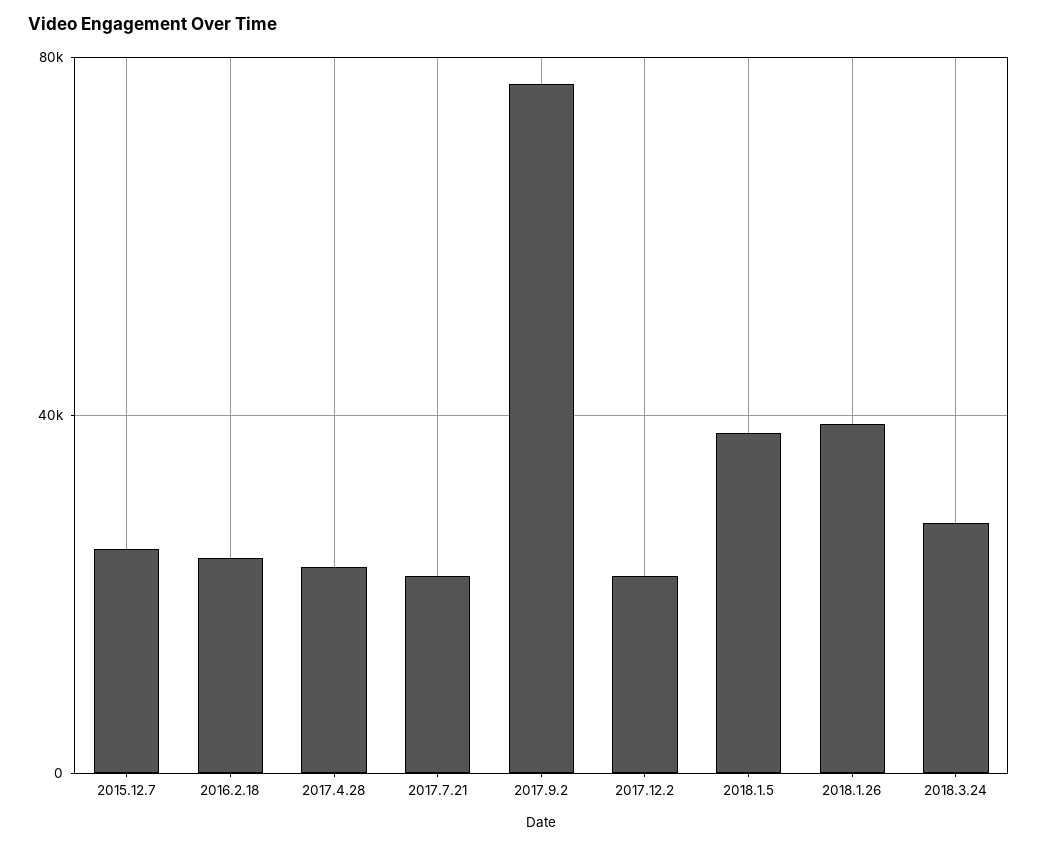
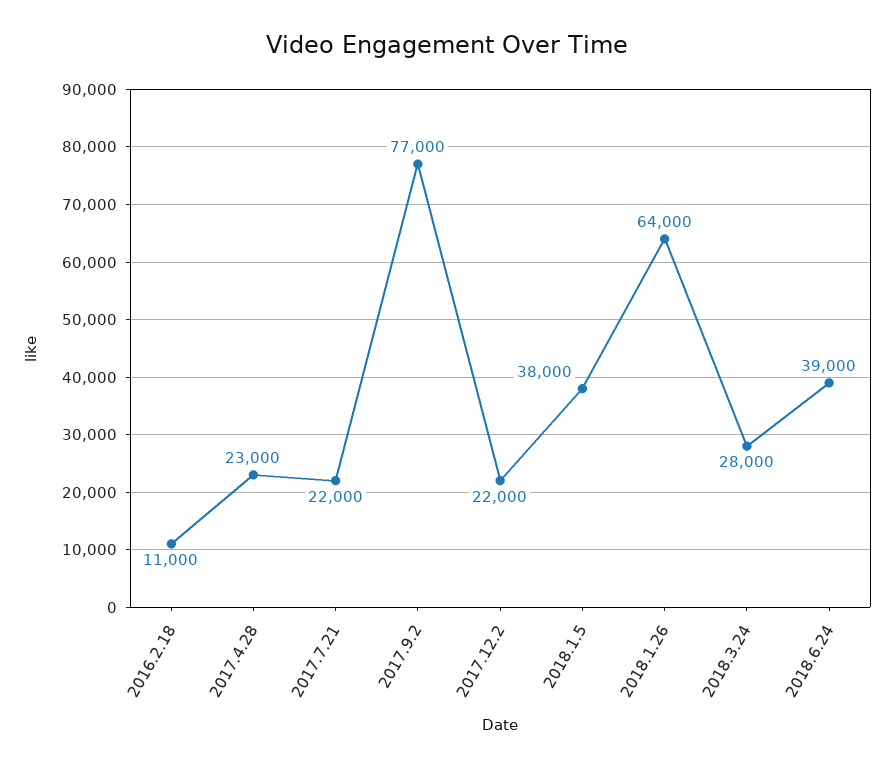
2015.12.7: 25000 -> none
2016.2.18: 25000 -> 11000
2018.1.26: 40000 -> 64000
2018.6.24: none -> 39000

